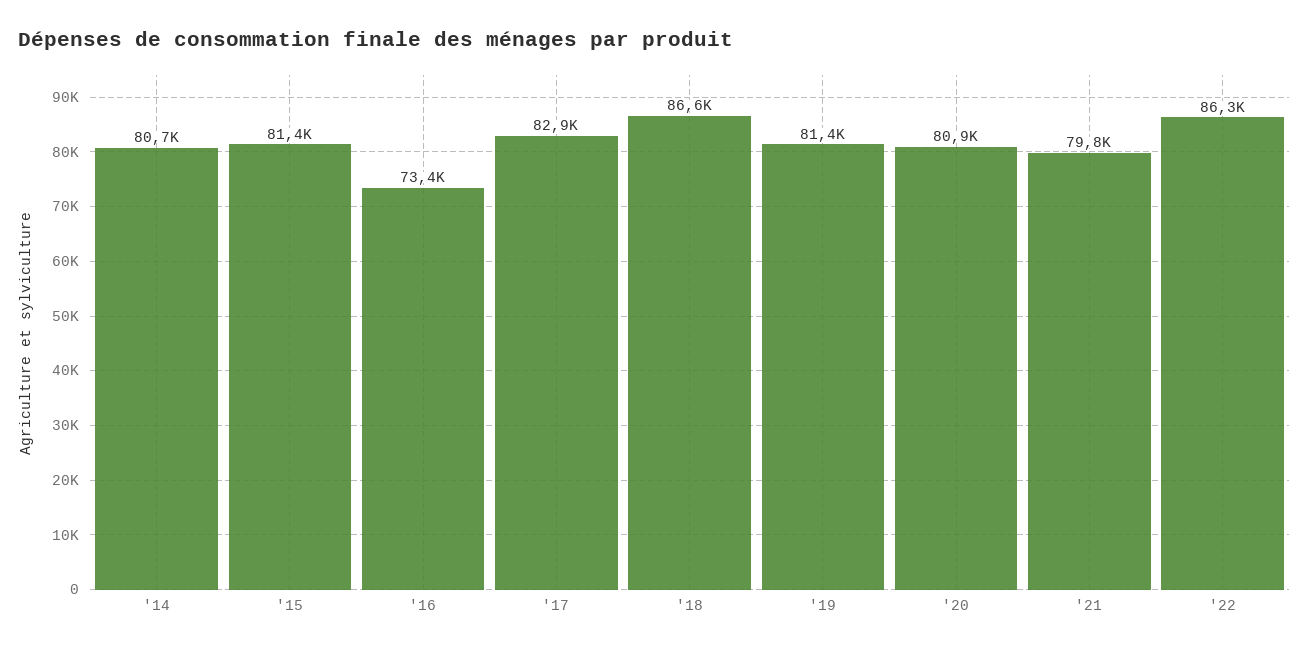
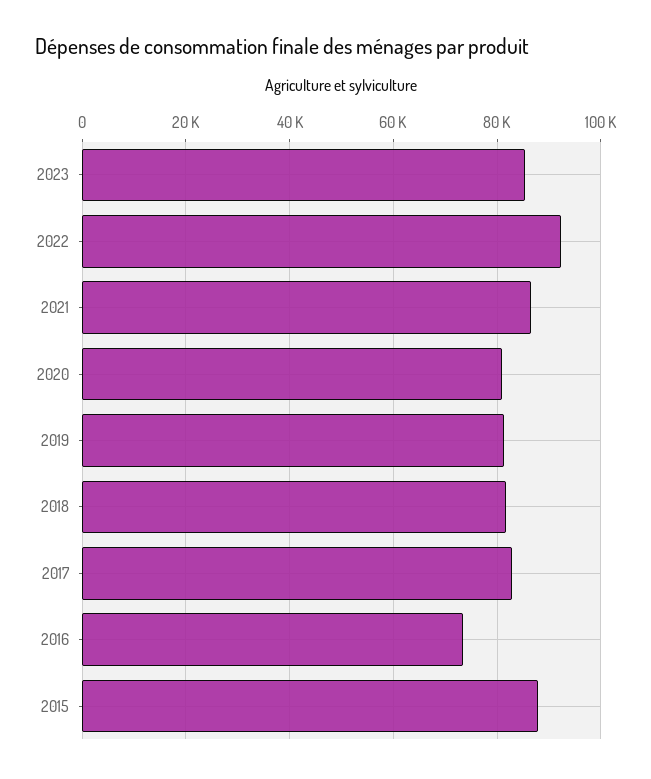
'14: 80700 -> none
'15: 81400 -> 88000
'18: 86600 -> 82000
'21: 79800 -> 86000
'22: 86300 -> 92000
2023: none -> 86000

